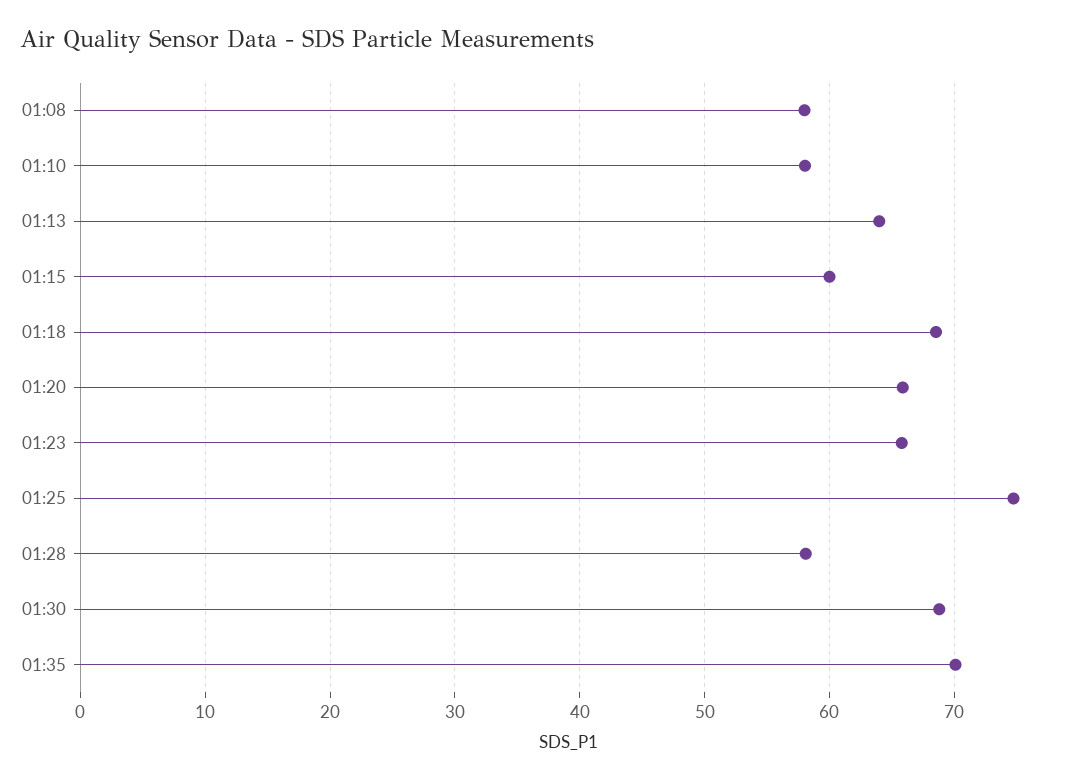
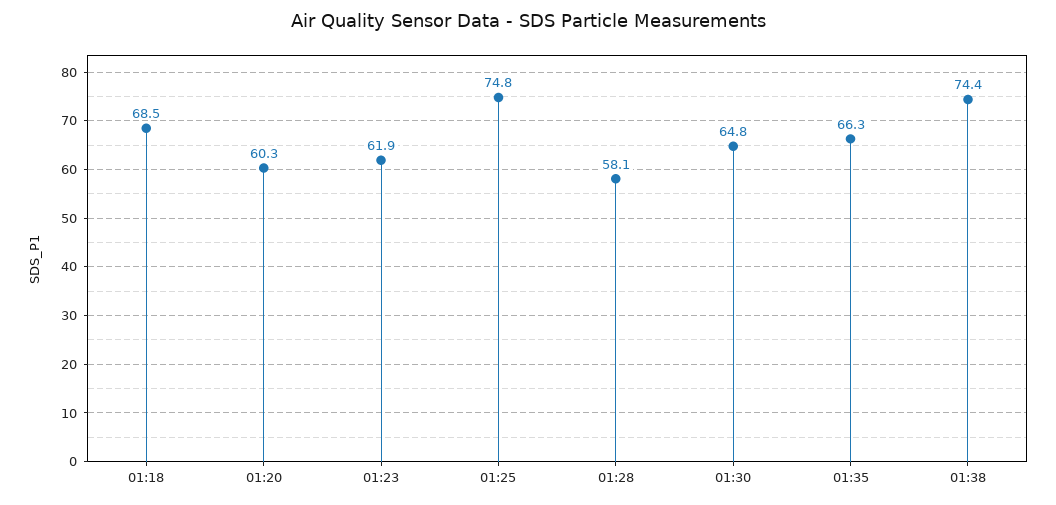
01:08: 58 -> none
01:10: 58 -> none
01:13: 64 -> none
01:15: 60 -> none
01:20: 66 -> 60.3
01:23: 66 -> 61.9
01:30: 69 -> 64.8
01:35: 70 -> 66.3
01:38: none -> 74.4

